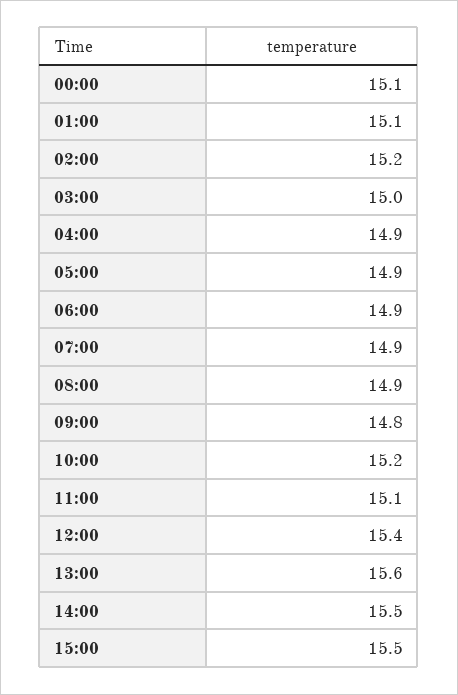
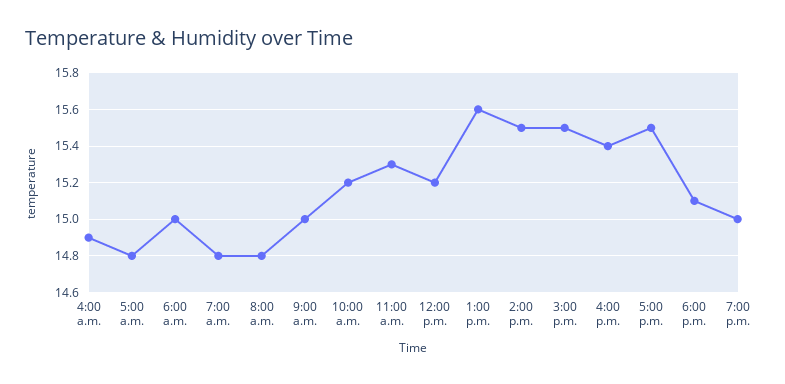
00:00: 15.1 -> none
01:00: 15.1 -> none
02:00: 15.2 -> none
03:00: 15 -> none
05:00: 14.9 -> 14.8
06:00: 14.9 -> 15
07:00: 14.9 -> 14.8
08:00: 14.9 -> 14.8
09:00: 14.8 -> 15
11:00: 15.1 -> 15.3
12:00: 15.4 -> 15.2
4:00 p.m.: none -> 15.4
5:00 p.m.: none -> 15.5
6:00 p.m.: none -> 15.1
7:00 p.m.: none -> 15

